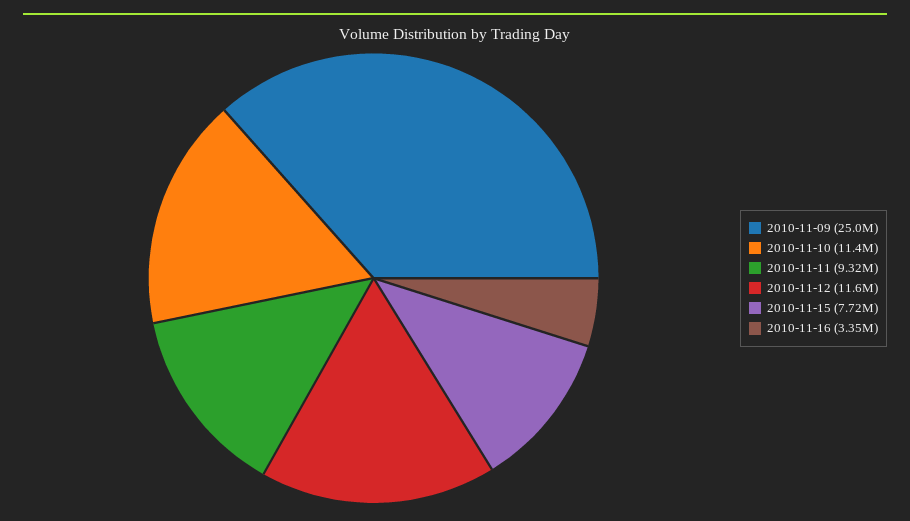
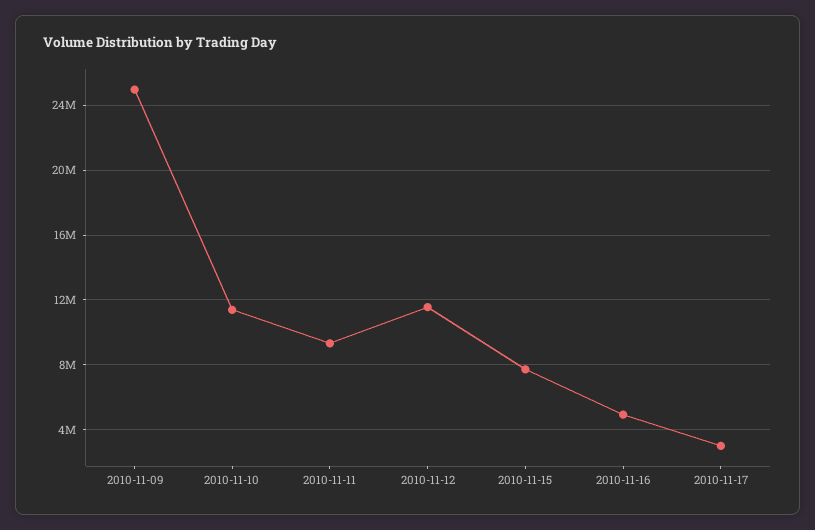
2010-11-16: 3350000 -> 5000000
2010-11-17: none -> 3000000

